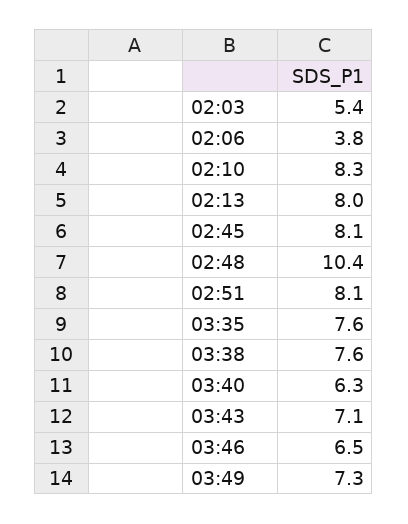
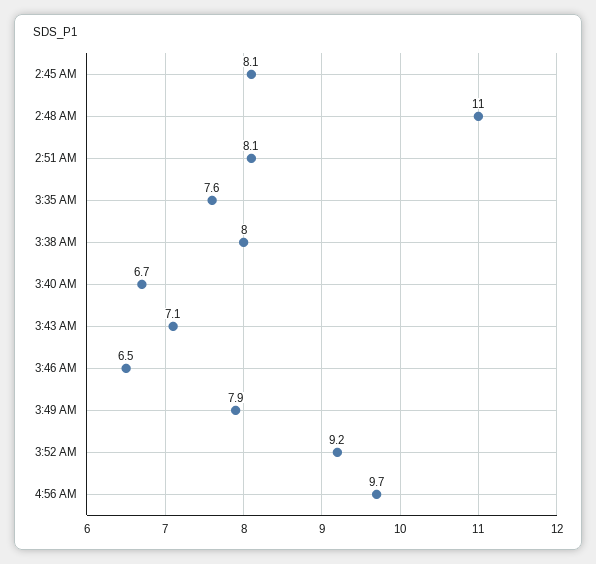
02:03: 5.4 -> none
02:06: 3.8 -> none
02:10: 8.3 -> none
02:13: 8 -> none
02:48: 10.4 -> 11
03:38: 7.6 -> 8
03:40: 6.3 -> 6.7
03:49: 7.3 -> 7.9
3:52 AM: none -> 9.2
4:56 AM: none -> 9.7

